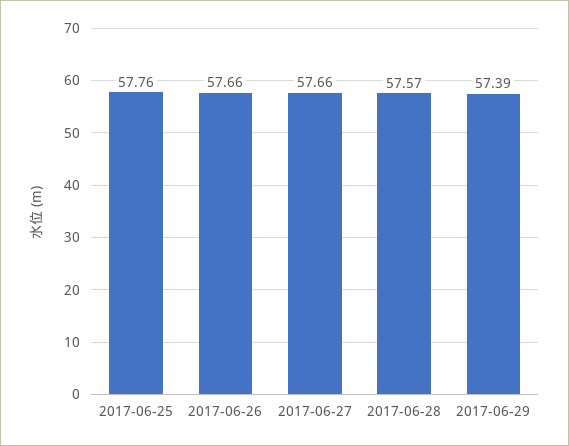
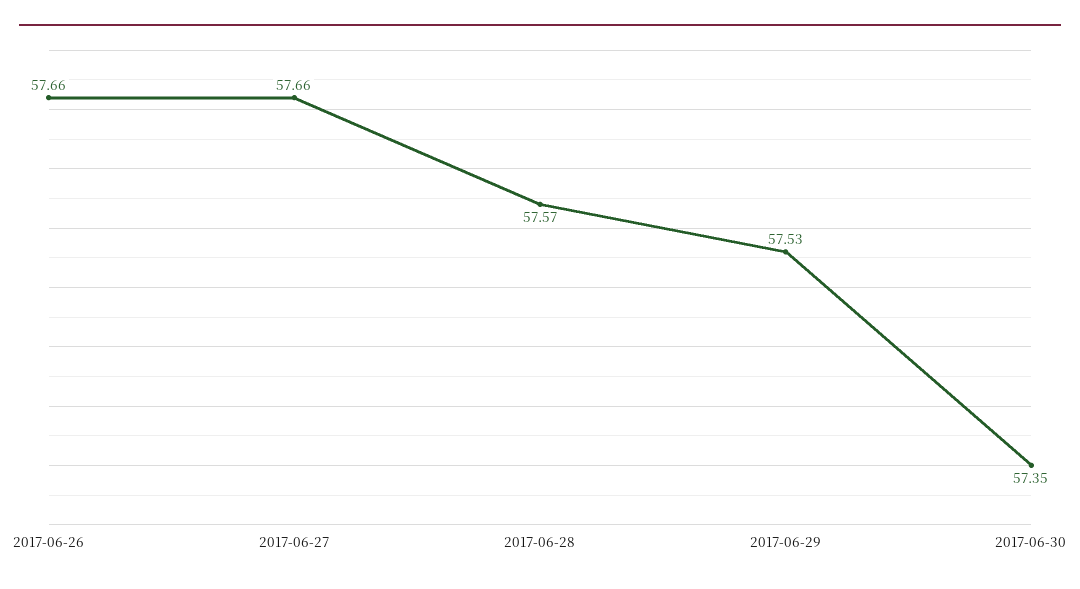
2017-06-25: 57.76 -> none
2017-06-29: 57.39 -> 57.53
2017-06-30: none -> 57.35

